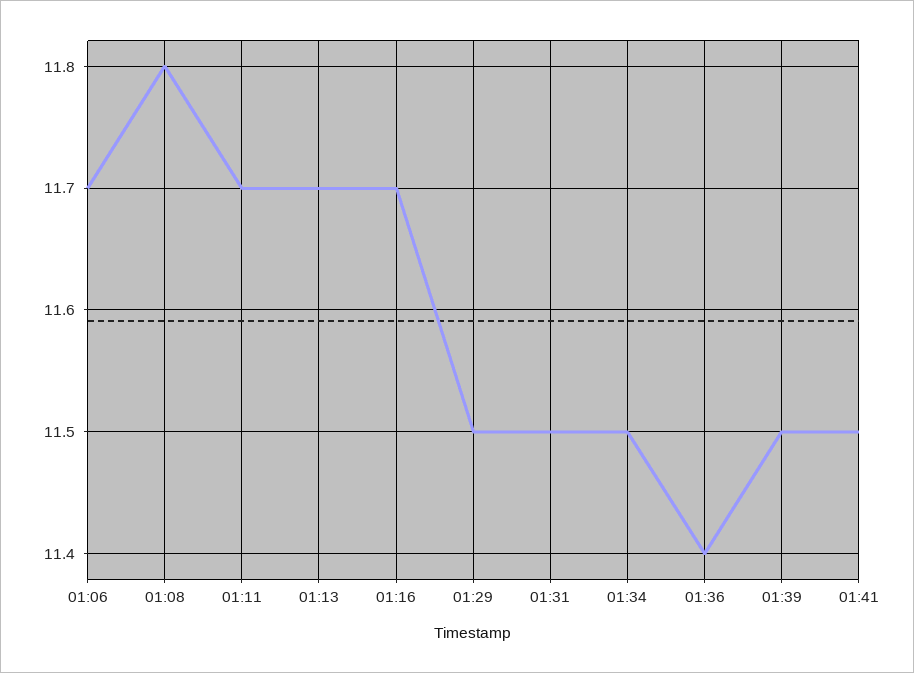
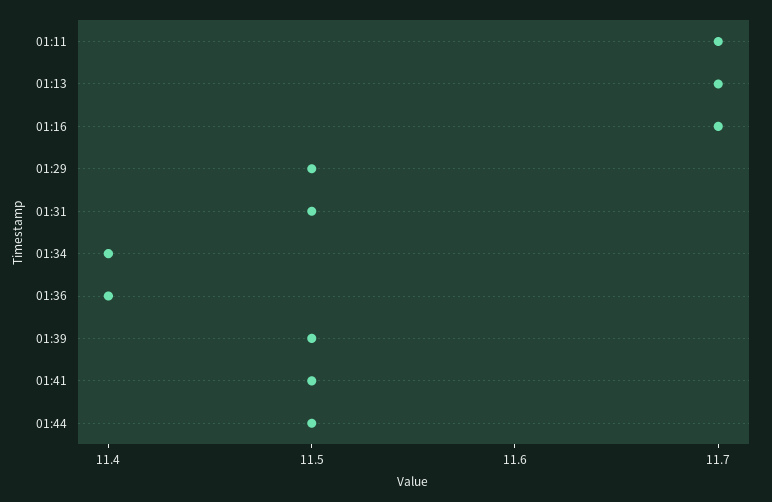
01:06: 11.7 -> none
01:08: 11.8 -> none
01:34: 11.5 -> 11.4
01:44: none -> 11.5

